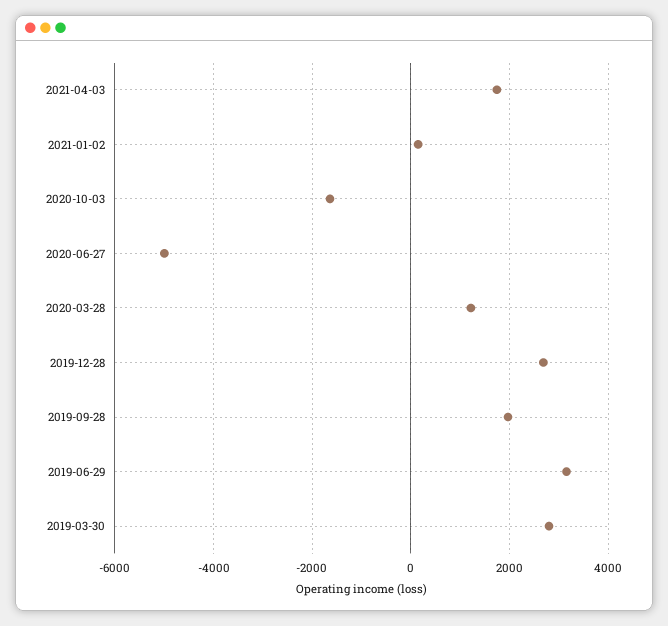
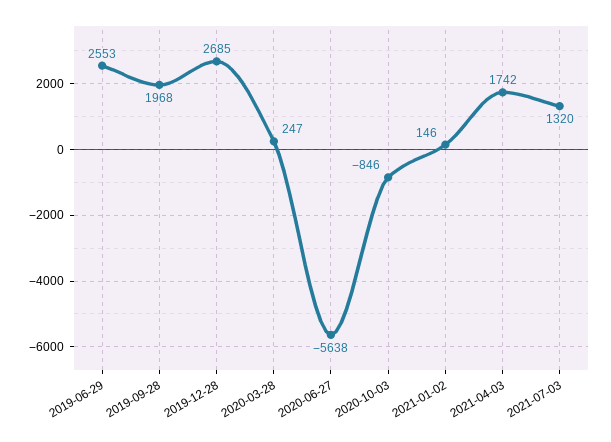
2020-10-03: -1600 -> -846
2020-06-27: -5000 -> -5638
2020-03-28: 1200 -> 247
2019-06-29: 3200 -> 2553
2019-03-30: 2800 -> none
2021-07-03: none -> 1320

